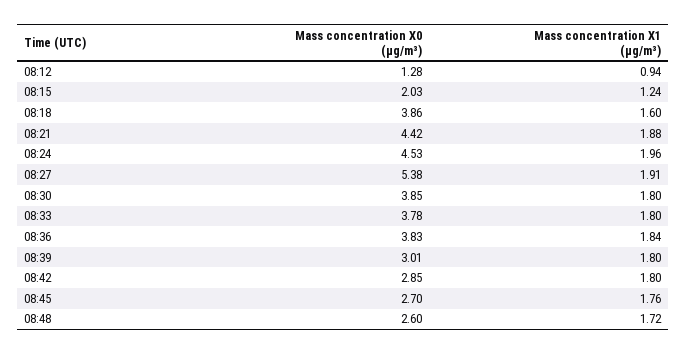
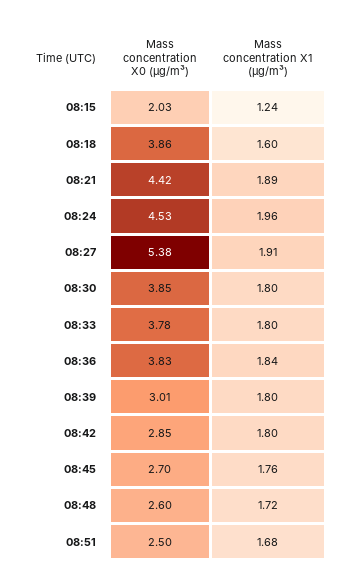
Mass concentration X0 (μg/m³), 08:12: 1.28 -> none
Mass concentration X1 (μg/m³), 08:12: 0.94 -> none
Mass concentration X1 (μg/m³), 08:21: 1.88 -> 1.89
Mass concentration X0 (μg/m³), 08:51: none -> 2.5
Mass concentration X1 (μg/m³), 08:51: none -> 1.68

